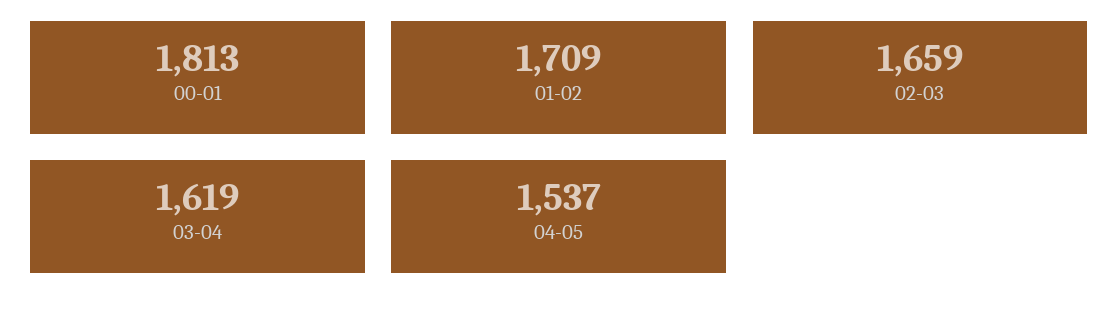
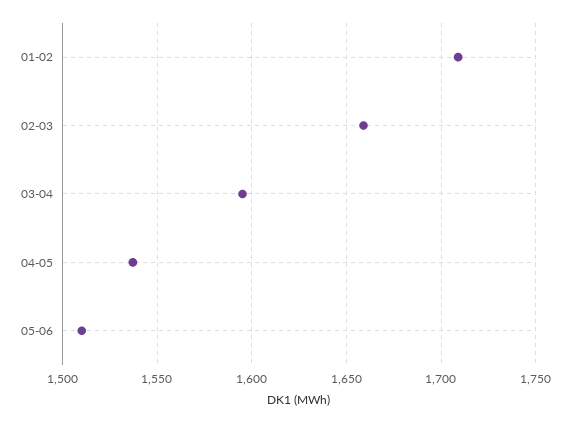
00-01: 1813 -> none
03-04: 1619 -> 1595
05-06: none -> 1510

